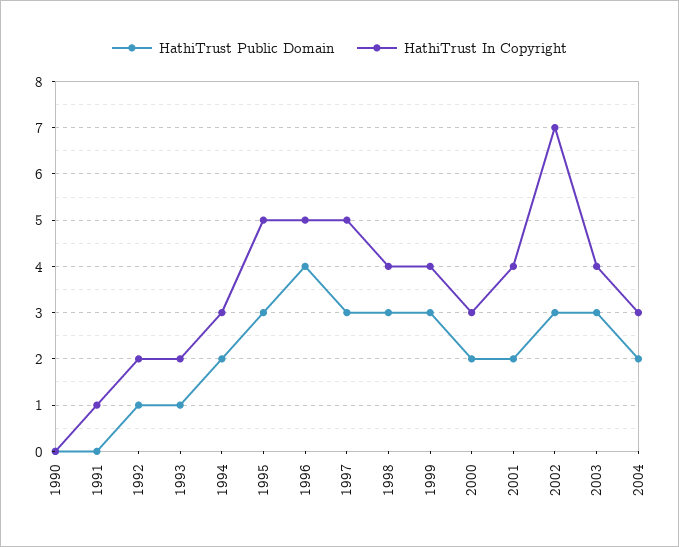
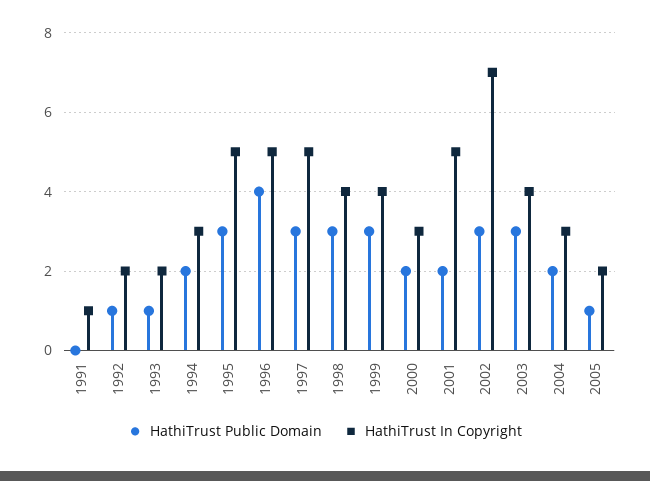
HathiTrust Public Domain, 1990: 0 -> none
HathiTrust In Copyright, 1990: 0 -> none
HathiTrust In Copyright, 2001: 4 -> 5
HathiTrust Public Domain, 2005: none -> 1
HathiTrust In Copyright, 2005: none -> 2

